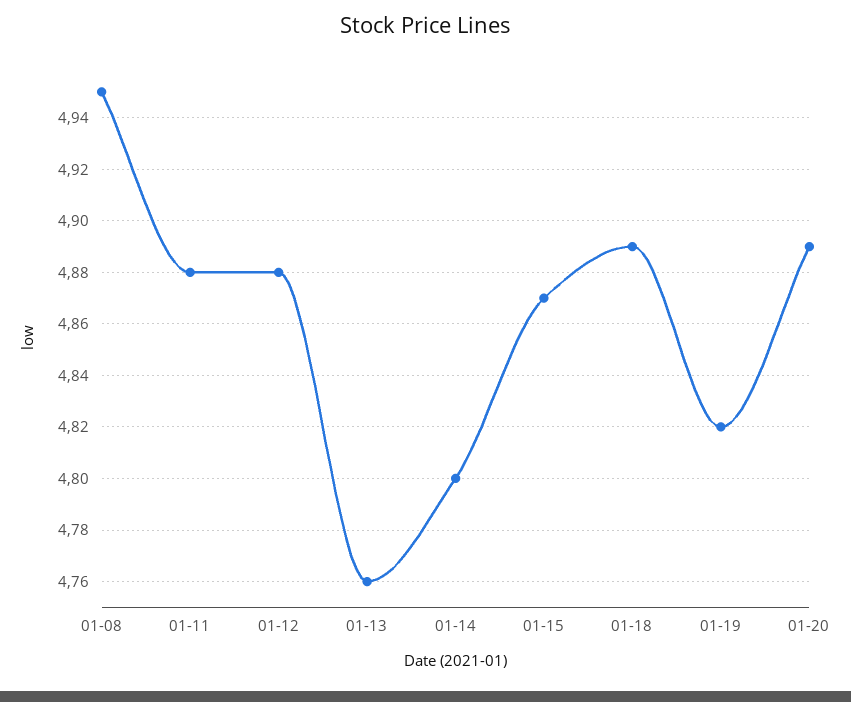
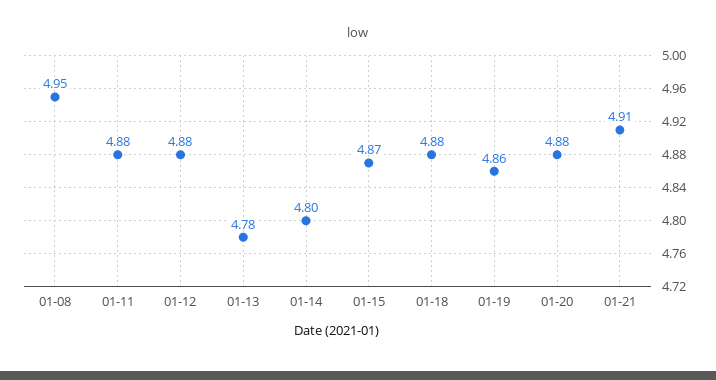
01-13: 4.76 -> 4.78
01-18: 4.89 -> 4.88
01-19: 4.82 -> 4.86
01-20: 4.89 -> 4.88
01-21: none -> 4.91

